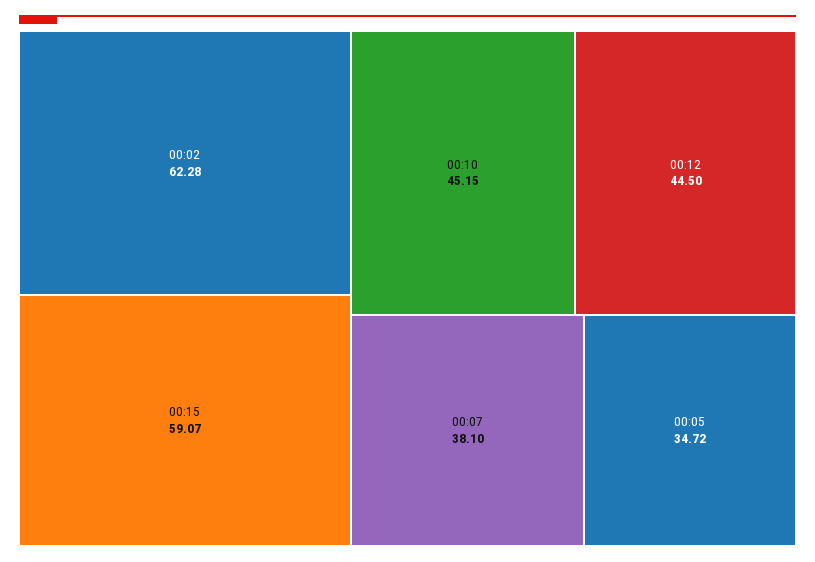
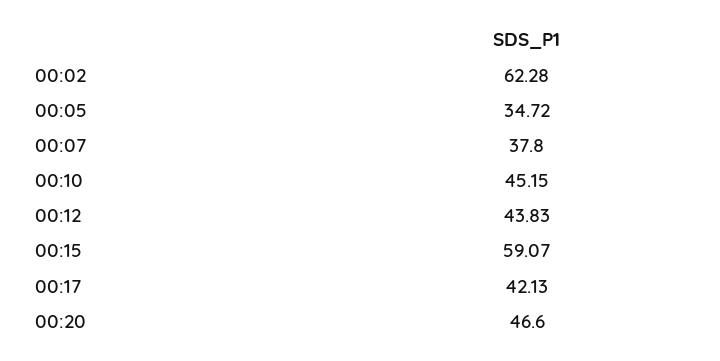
00:12: 44.5 -> 43.83
00:07: 38.1 -> 37.8
00:17: none -> 42.13
00:20: none -> 46.6

